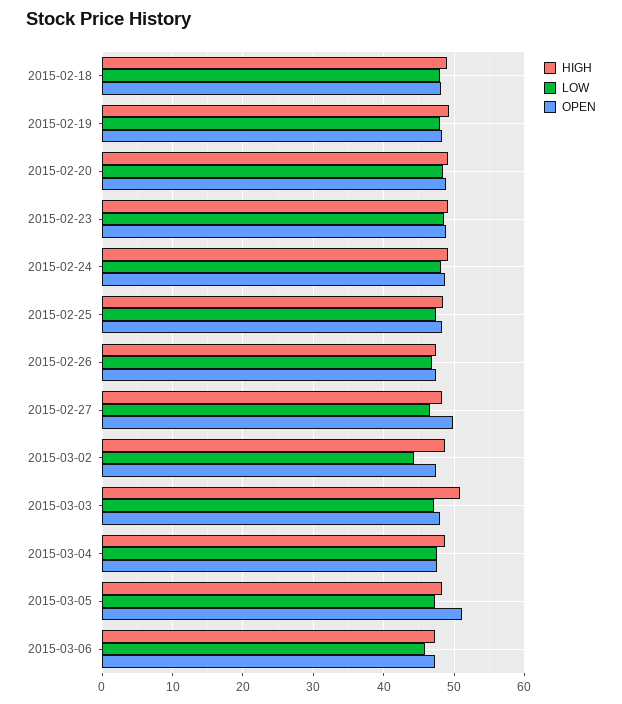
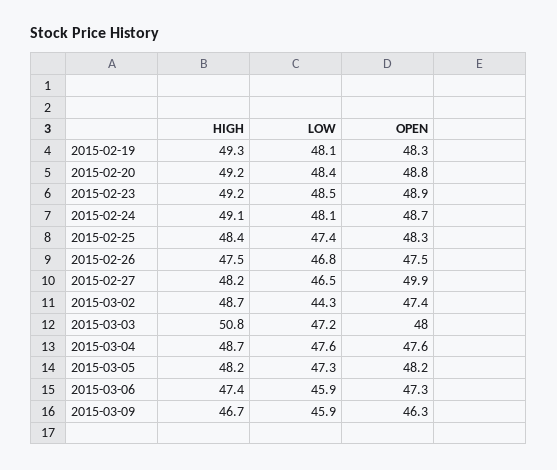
HIGH, 2015-02-18: 49 -> none
LOW, 2015-02-18: 48 -> none
OPEN, 2015-02-18: 48 -> none
OPEN, 2015-03-05: 51 -> 48.2
HIGH, 2015-03-09: none -> 46.7
LOW, 2015-03-09: none -> 45.9
OPEN, 2015-03-09: none -> 46.3

